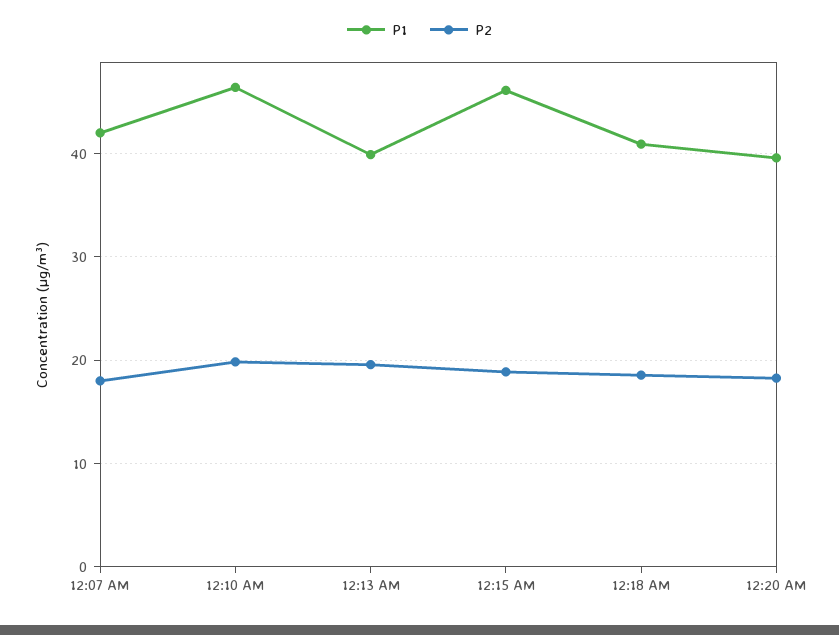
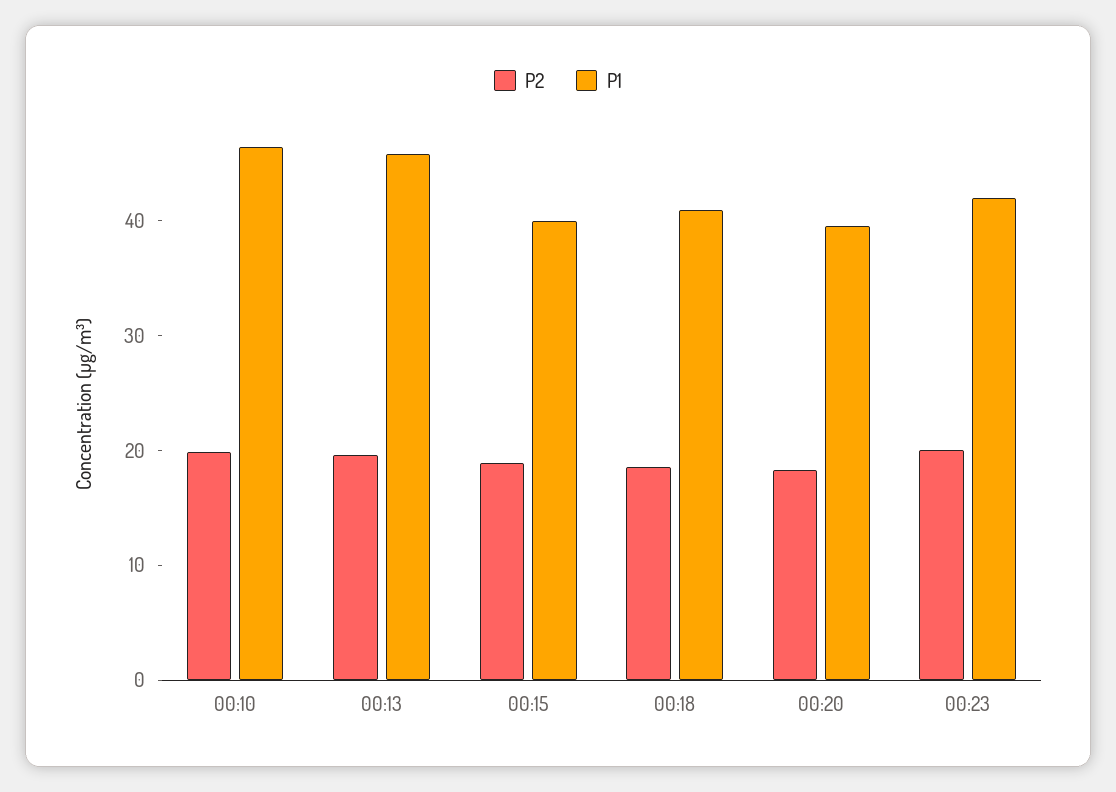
P1, 12:07 AM: 42 -> none
P2, 12:07 AM: 18 -> none
P1, 12:13 AM: 40 -> 46
P1, 12:15 AM: 46 -> 40
P2, 00:23: none -> 20
P1, 00:23: none -> 42

